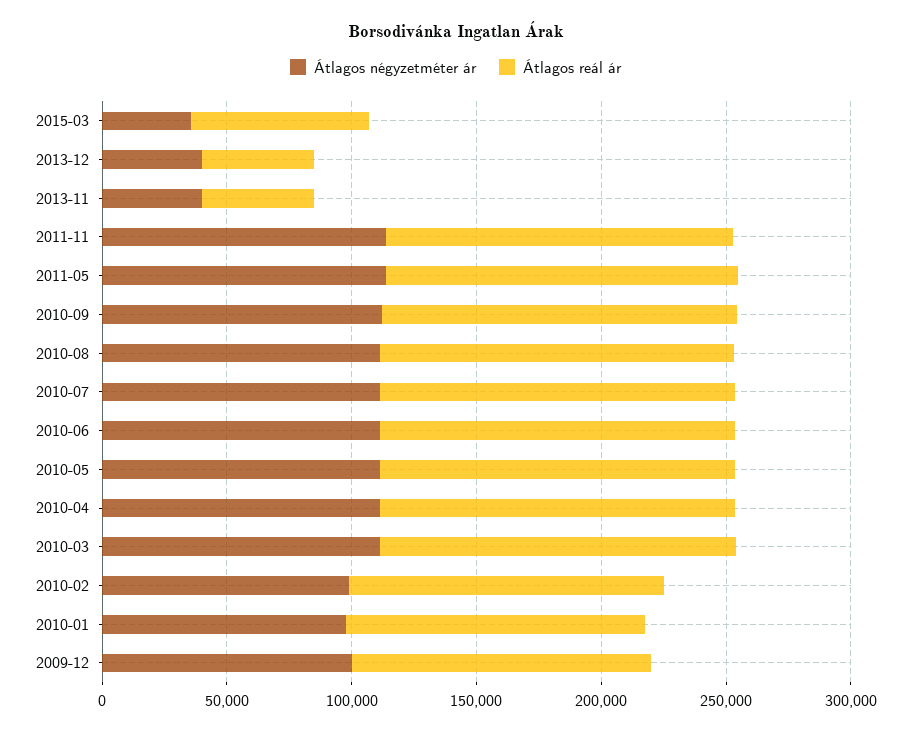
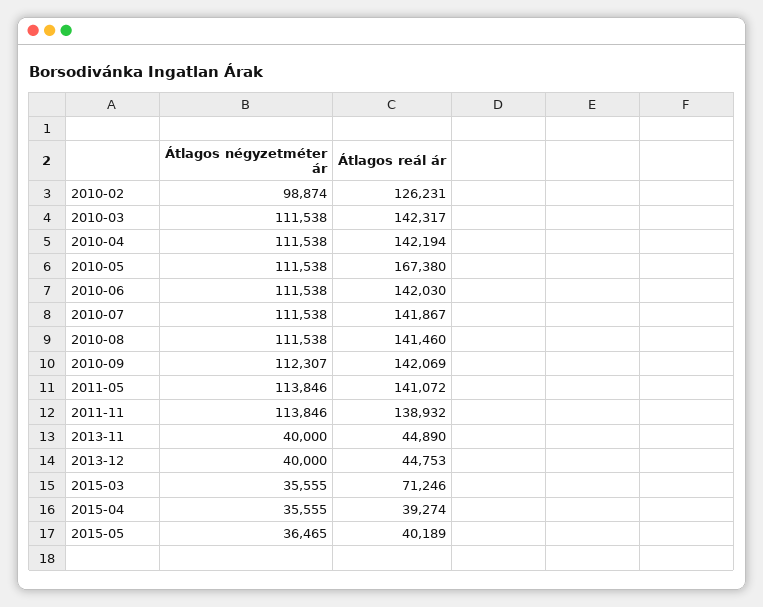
Átlagos reál ár, 2010-05: 140000 -> 167380
Átlagos négyzetméter ár, 2010-01: 100000 -> none
Átlagos reál ár, 2010-01: 120000 -> none
Átlagos négyzetméter ár, 2009-12: 100000 -> none
Átlagos reál ár, 2009-12: 120000 -> none
Átlagos négyzetméter ár, 2015-04: none -> 35555
Átlagos reál ár, 2015-04: none -> 39274
Átlagos négyzetméter ár, 2015-05: none -> 36465
Átlagos reál ár, 2015-05: none -> 40189

